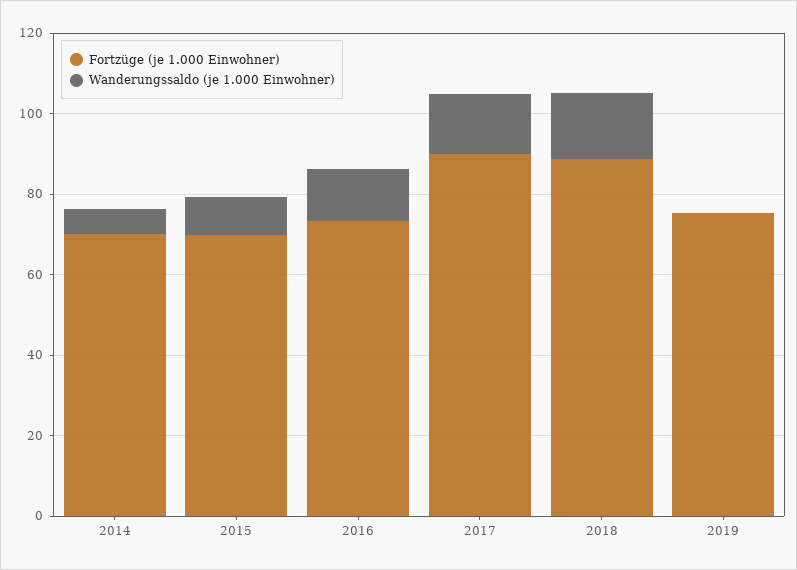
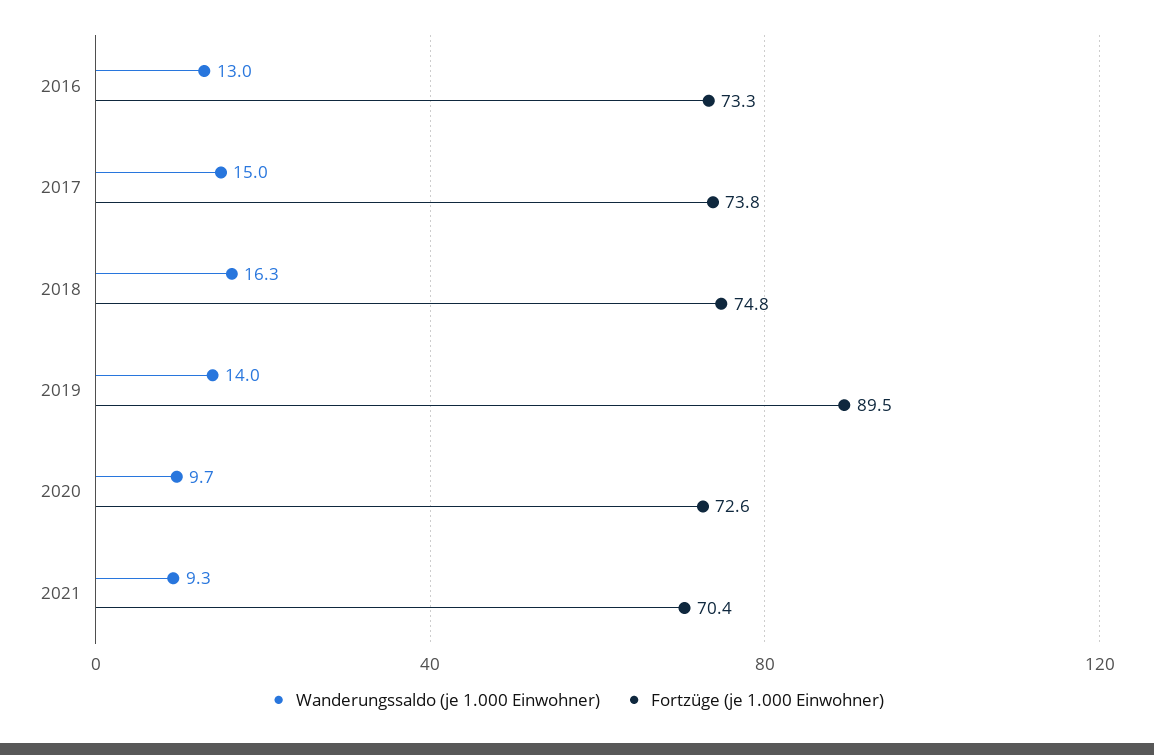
Fortzüge (je 1.000 Einwohner), 2014: 70 -> none
Wanderungssaldo (je 1.000 Einwohner), 2014: 5 -> none
Fortzüge (je 1.000 Einwohner), 2015: 70 -> none
Wanderungssaldo (je 1.000 Einwohner), 2015: 10 -> none
Fortzüge (je 1.000 Einwohner), 2017: 90 -> 73.8
Fortzüge (je 1.000 Einwohner), 2018: 90 -> 74.8
Fortzüge (je 1.000 Einwohner), 2019: 75 -> 89.5
Wanderungssaldo (je 1.000 Einwohner), 2019: 0 -> 14
Wanderungssaldo (je 1.000 Einwohner), 2020: none -> 9.7
Fortzüge (je 1.000 Einwohner), 2020: none -> 72.6
Wanderungssaldo (je 1.000 Einwohner), 2021: none -> 9.3
Fortzüge (je 1.000 Einwohner), 2021: none -> 70.4

